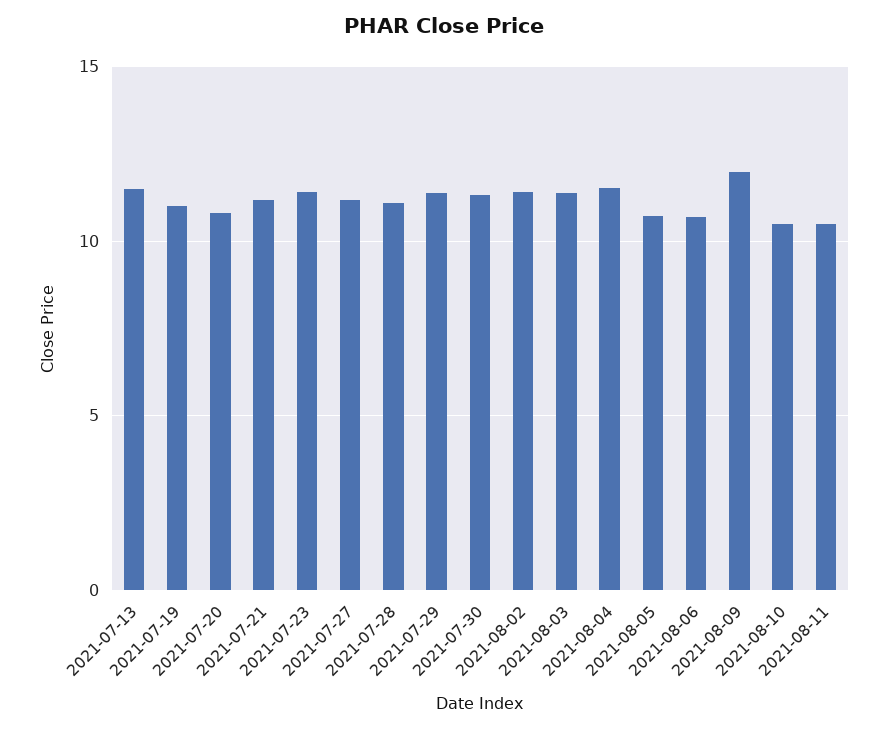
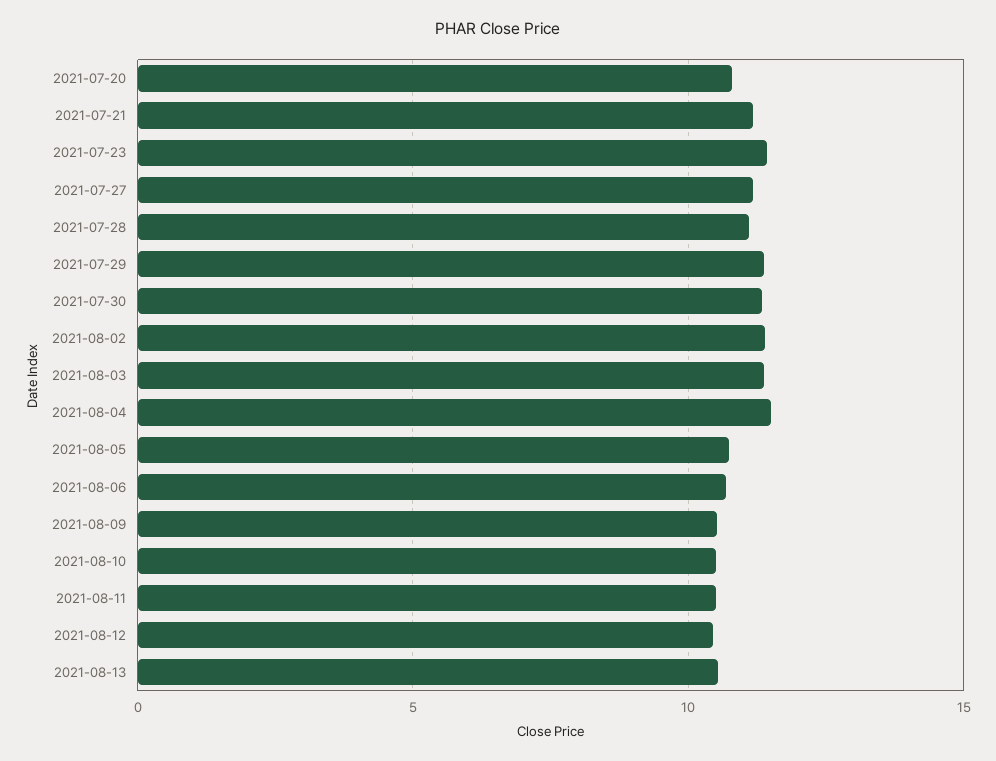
2021-07-13: 11.5 -> none
2021-07-19: 11 -> none
2021-08-09: 12 -> 10.5
2021-08-12: none -> 10.5
2021-08-13: none -> 10.5

